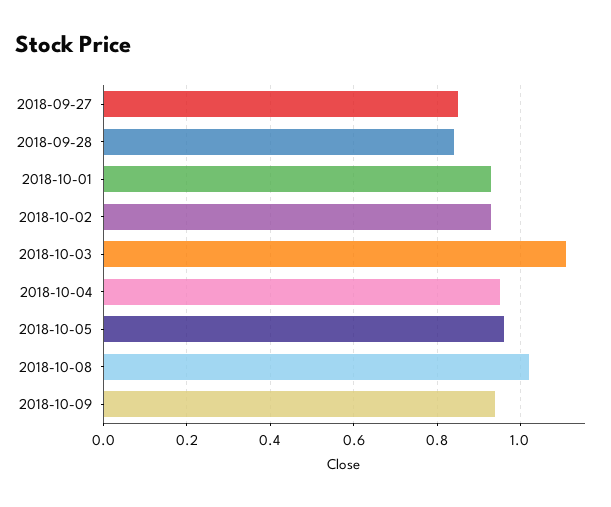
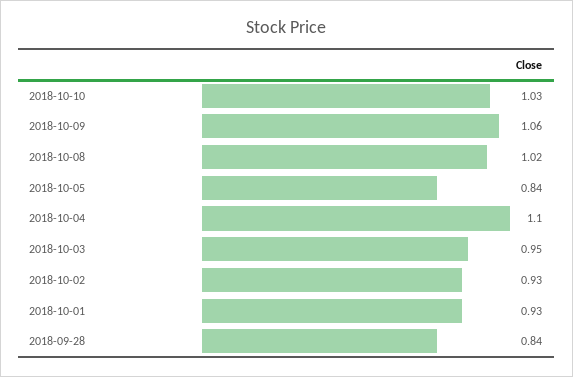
2018-09-27: 0.85 -> none
2018-10-03: 1.1 -> 0.95
2018-10-04: 0.95 -> 1.1
2018-10-05: 0.95 -> 0.84
2018-10-09: 0.95 -> 1.06
2018-10-10: none -> 1.03

